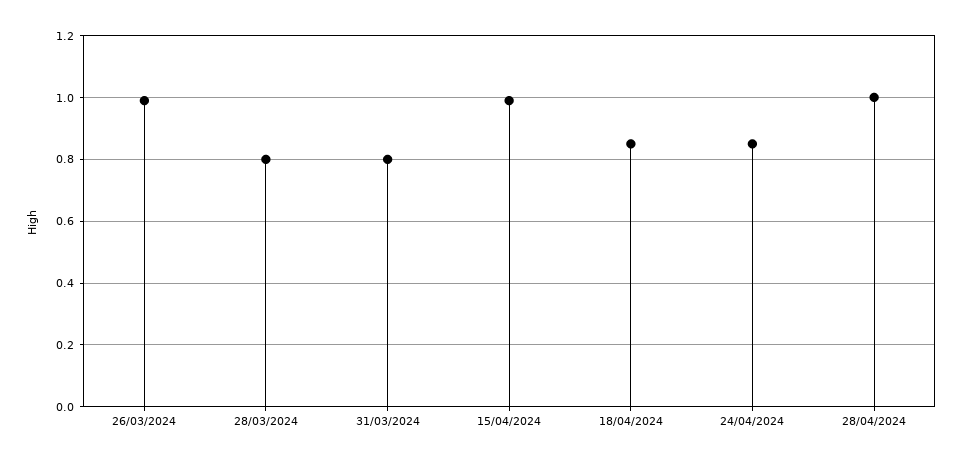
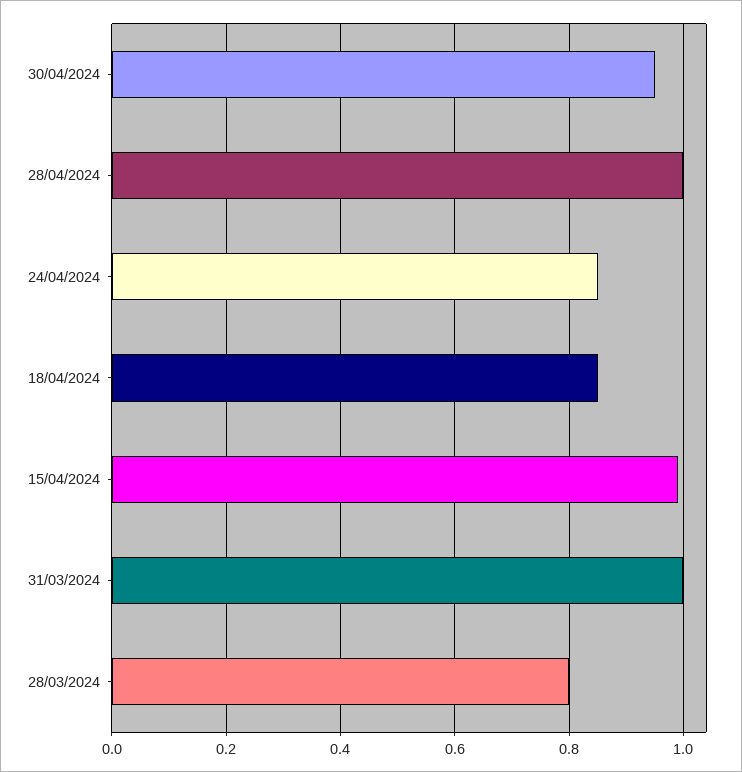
26/03/2024: 1 -> none
31/03/2024: 0.8 -> 1
30/04/2024: none -> 0.95

